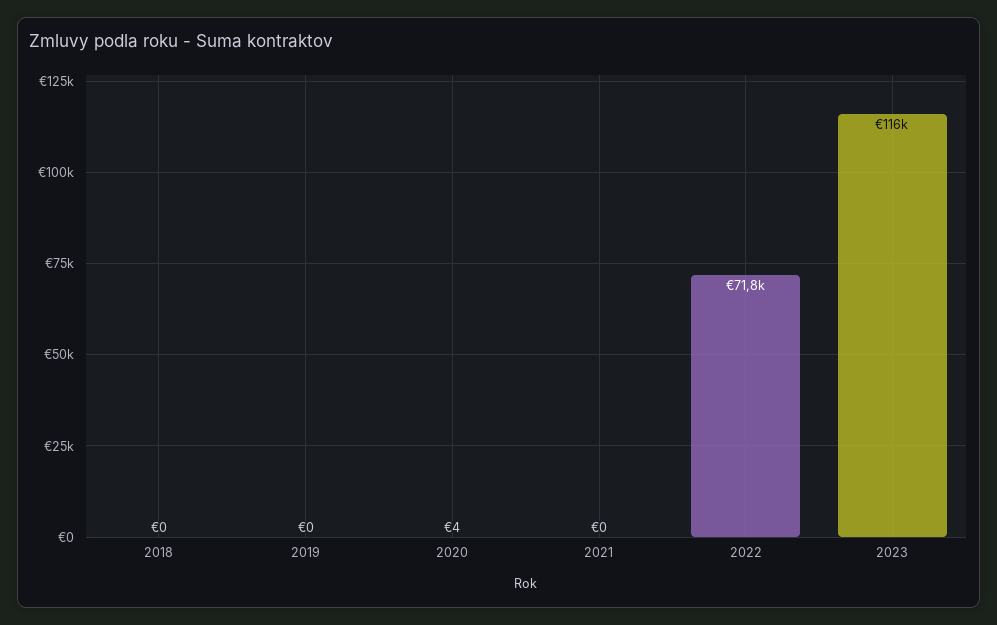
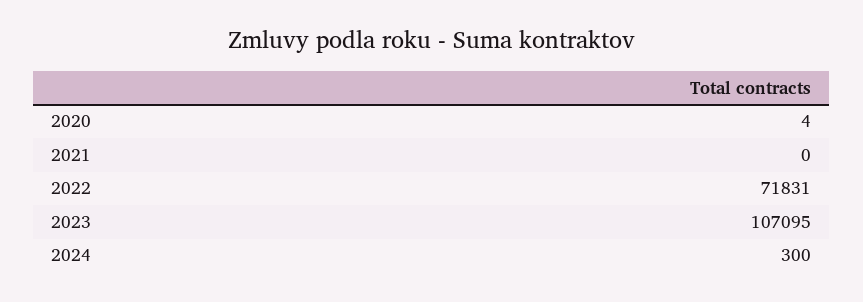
2018: 0 -> none
2019: 0 -> none
2023: 116000 -> 107095
2024: none -> 300

